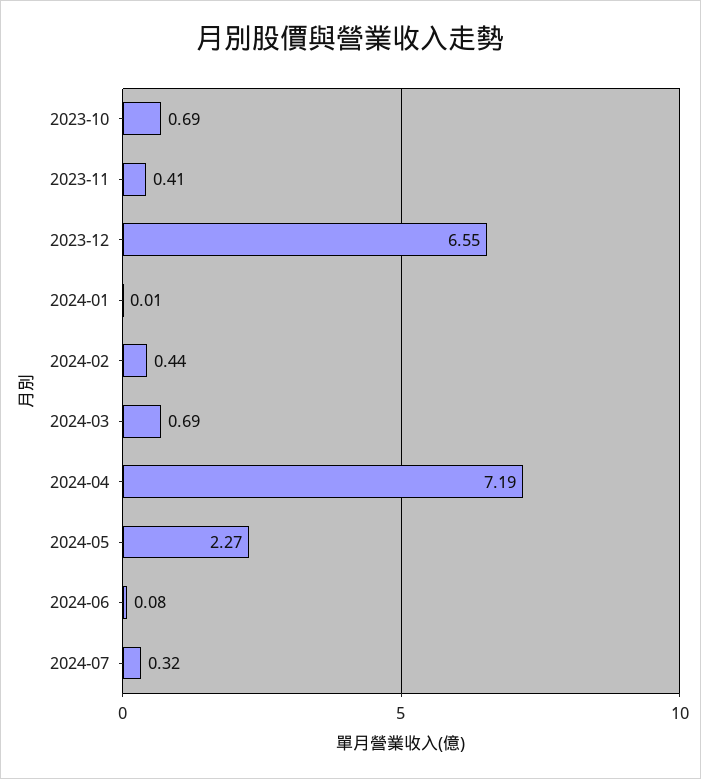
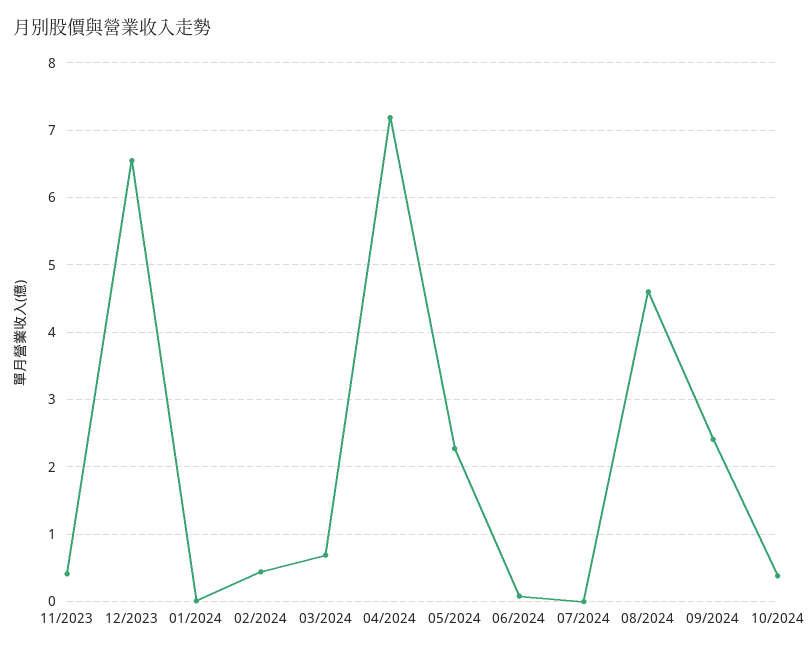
2023-10: 0.69 -> none
2024-07: 0.32 -> 0
08/2024: none -> 4.6
09/2024: none -> 2.4
10/2024: none -> 0.4

